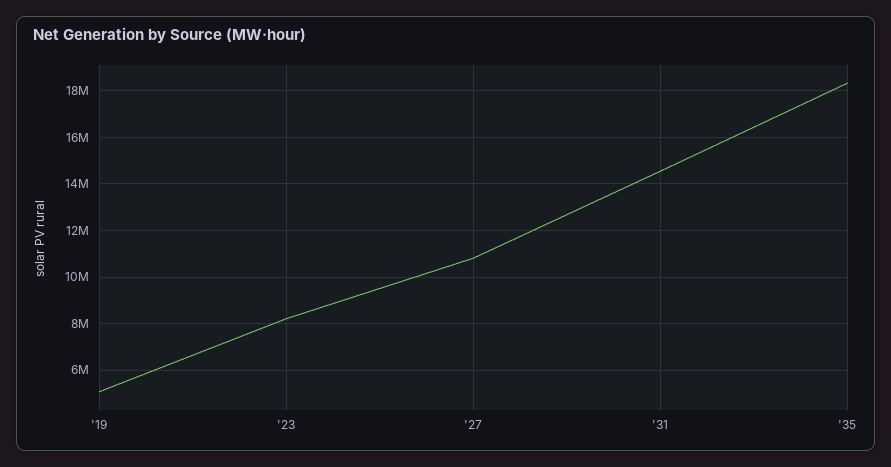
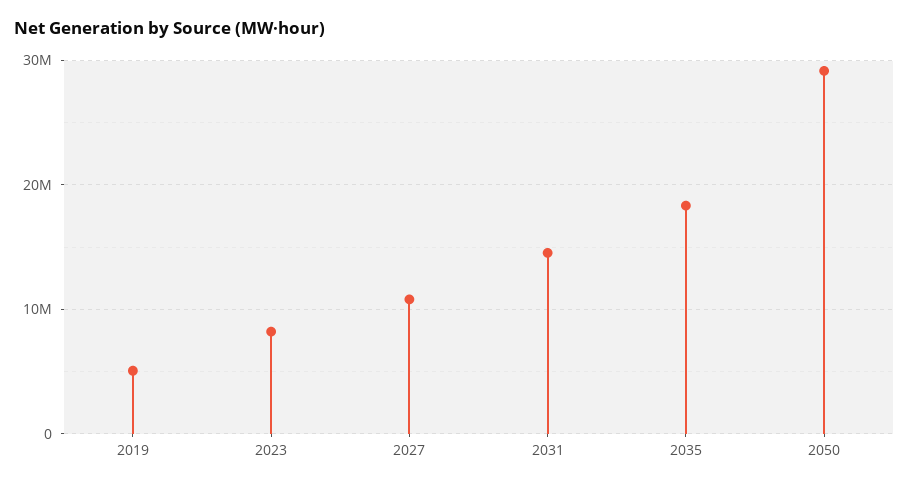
2050: none -> 29000000

